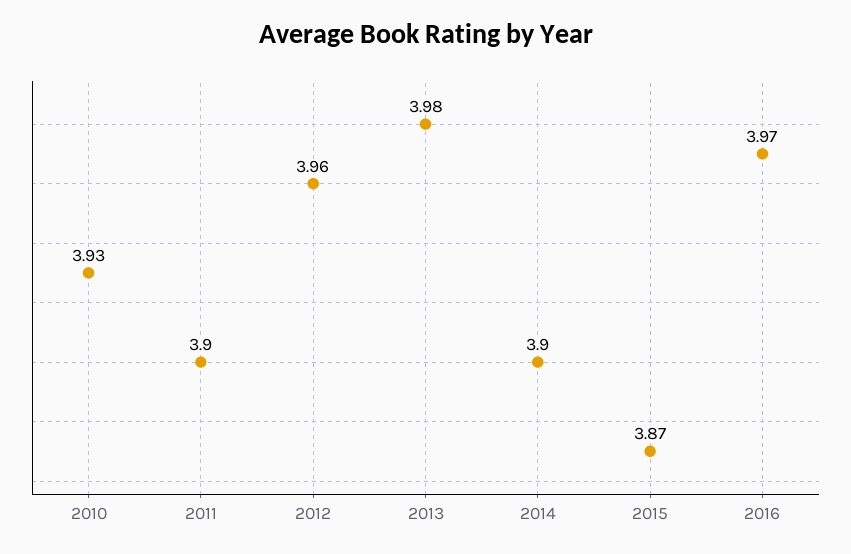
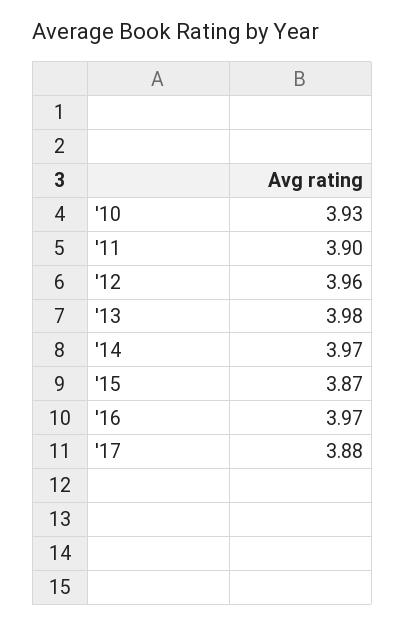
2014: 3.9 -> 3.97
'17: none -> 3.88

